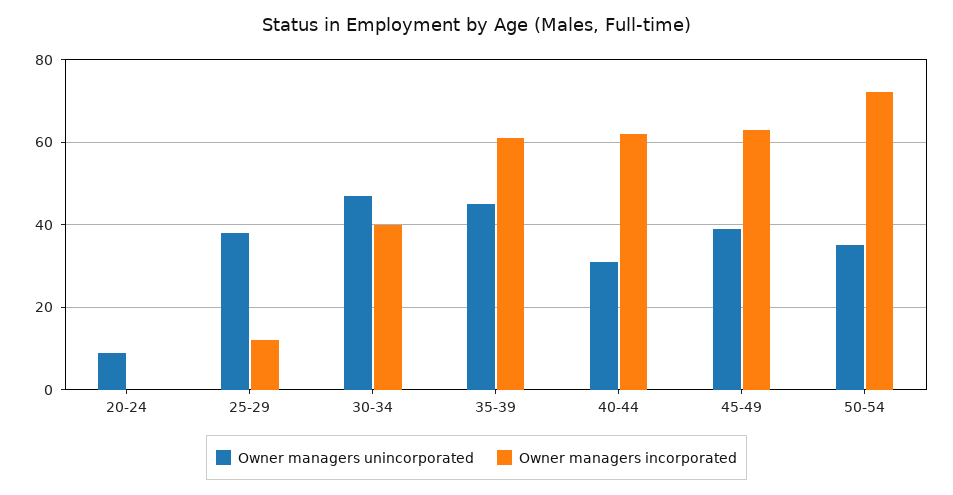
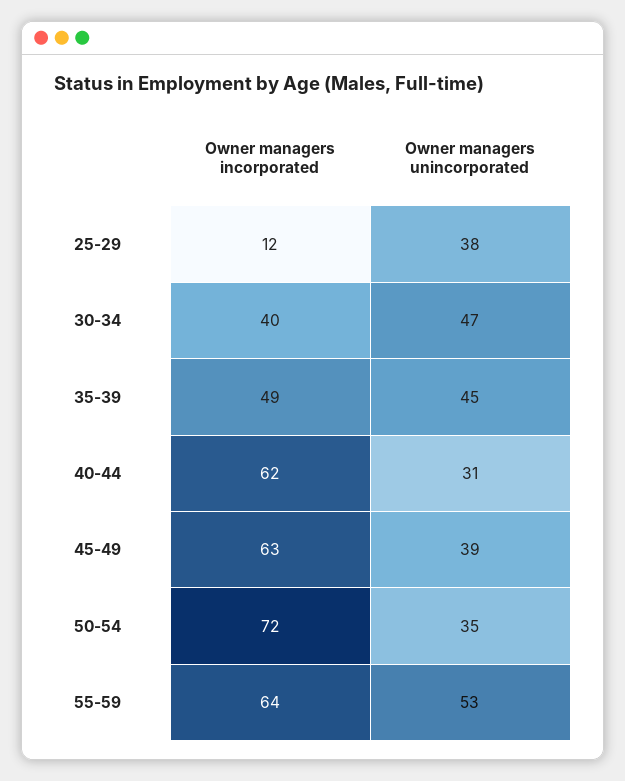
Owner managers unincorporated, 20-24: 10 -> none
Owner managers incorporated, 20-24: 0 -> none
Owner managers incorporated, 35-39: 60 -> 49
Owner managers incorporated, 55-59: none -> 64
Owner managers unincorporated, 55-59: none -> 53

